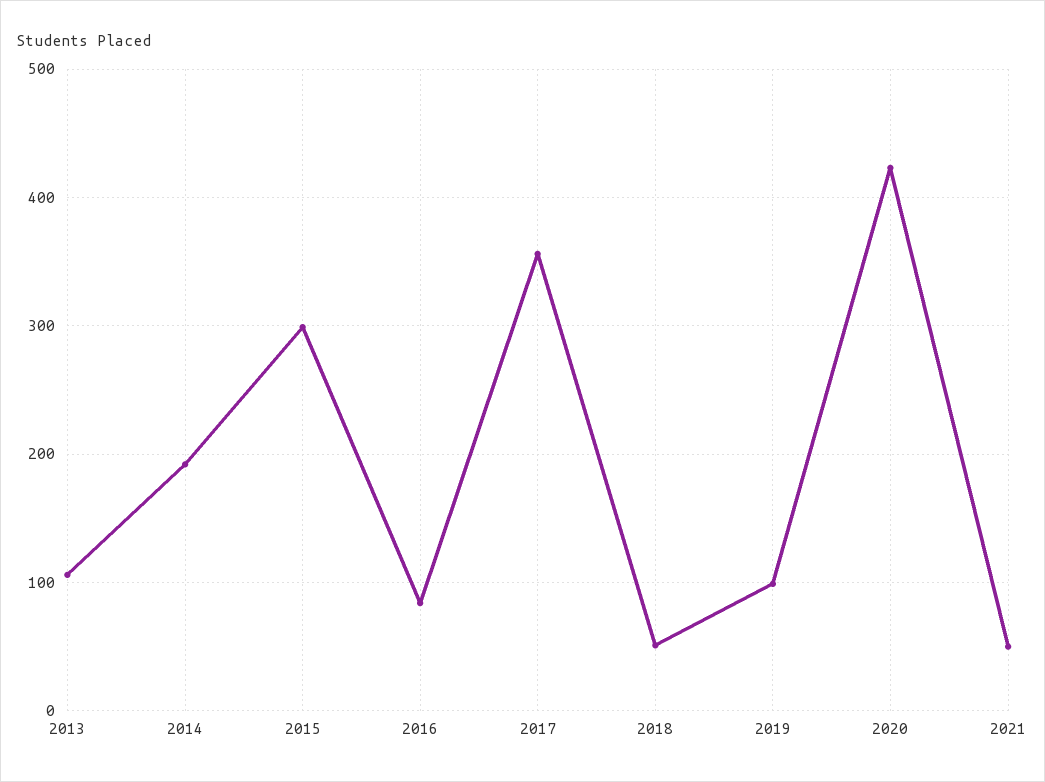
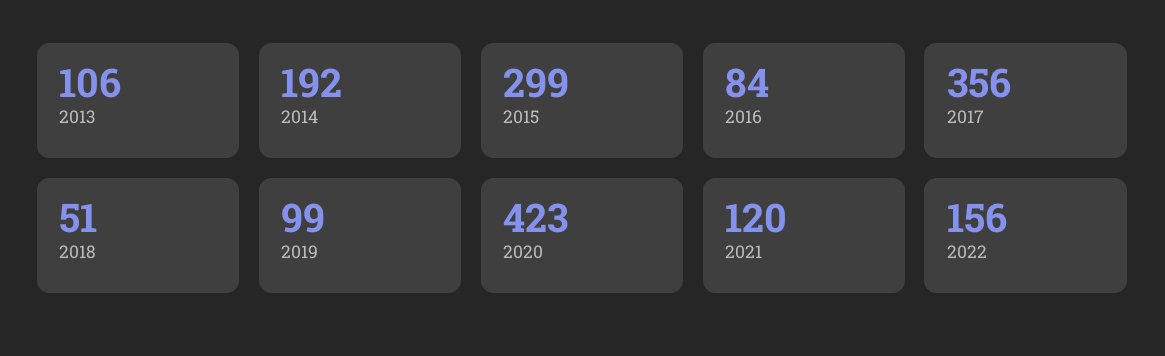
2021: 50 -> 120
2022: none -> 156

